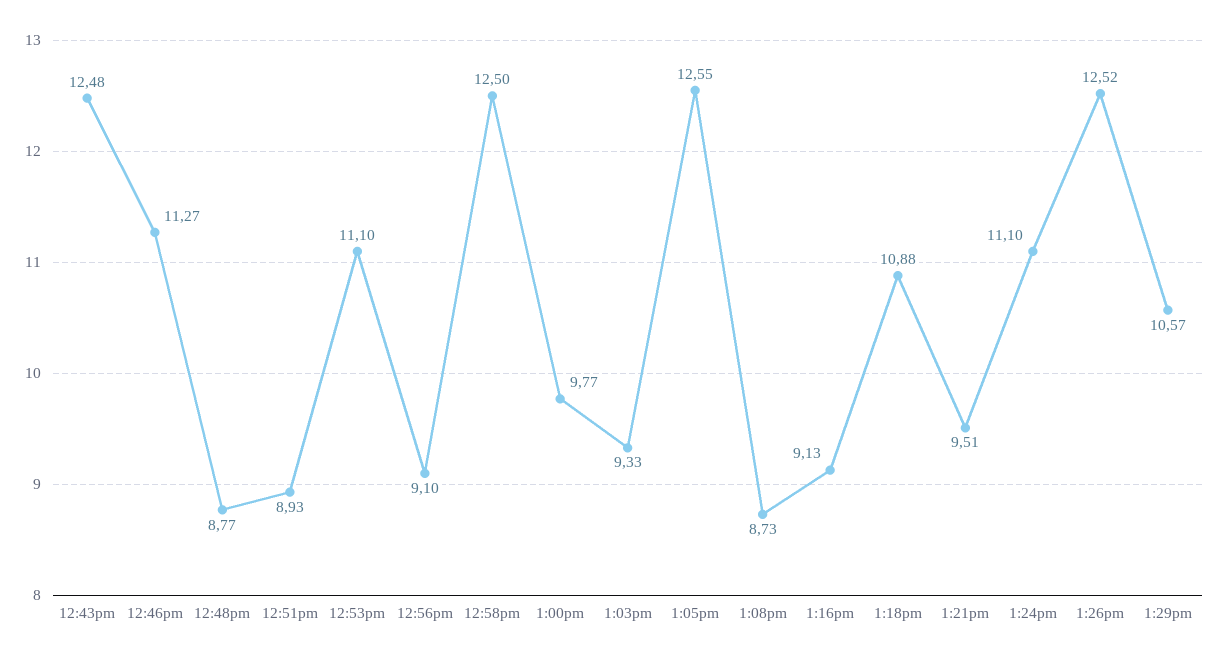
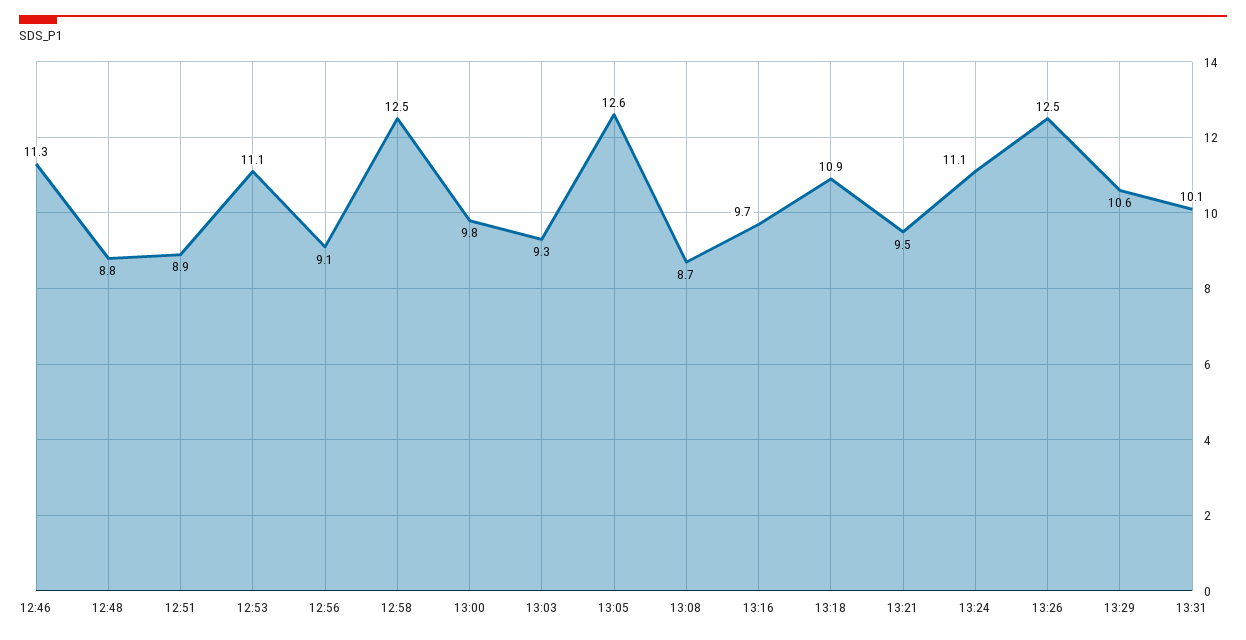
12:43pm: 12.48 -> none
1:16pm: 9.13 -> 9.7
13:31: none -> 10.1

